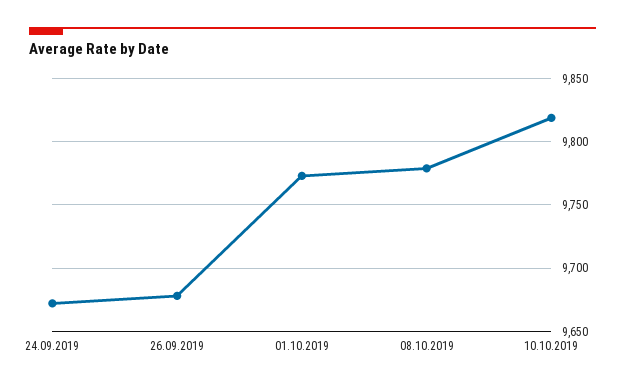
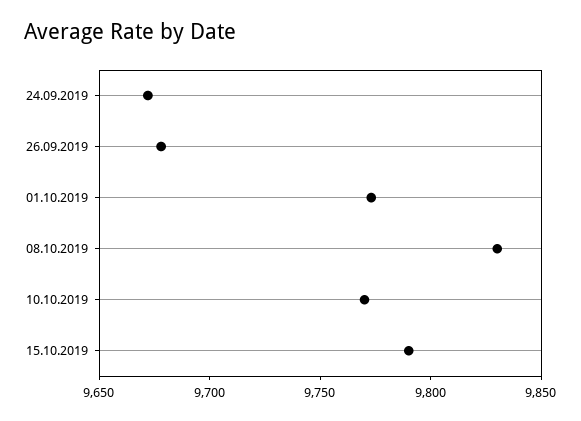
08.10.2019: 9780 -> 9830
10.10.2019: 9820 -> 9770
15.10.2019: none -> 9790

